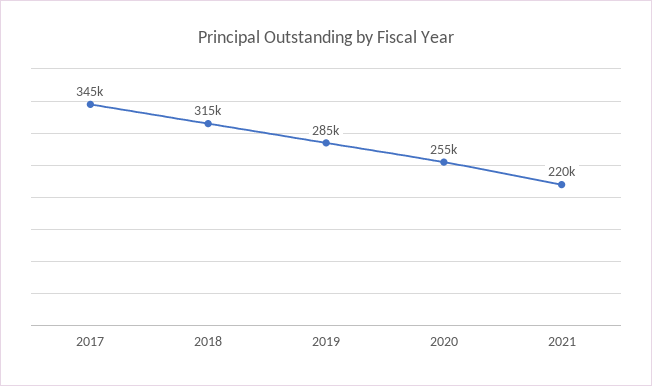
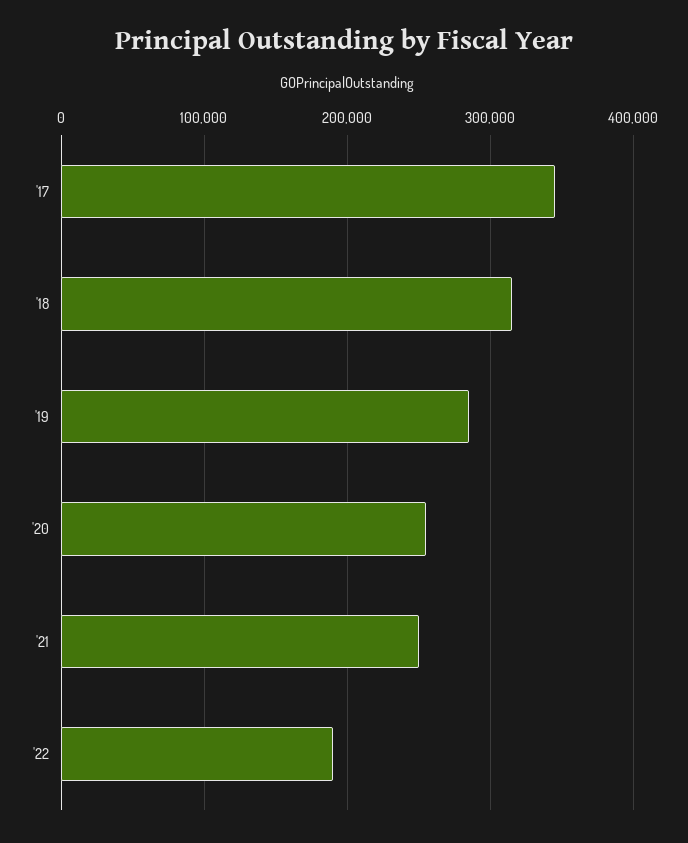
2021: 220000 -> 250000
'22: none -> 190000

